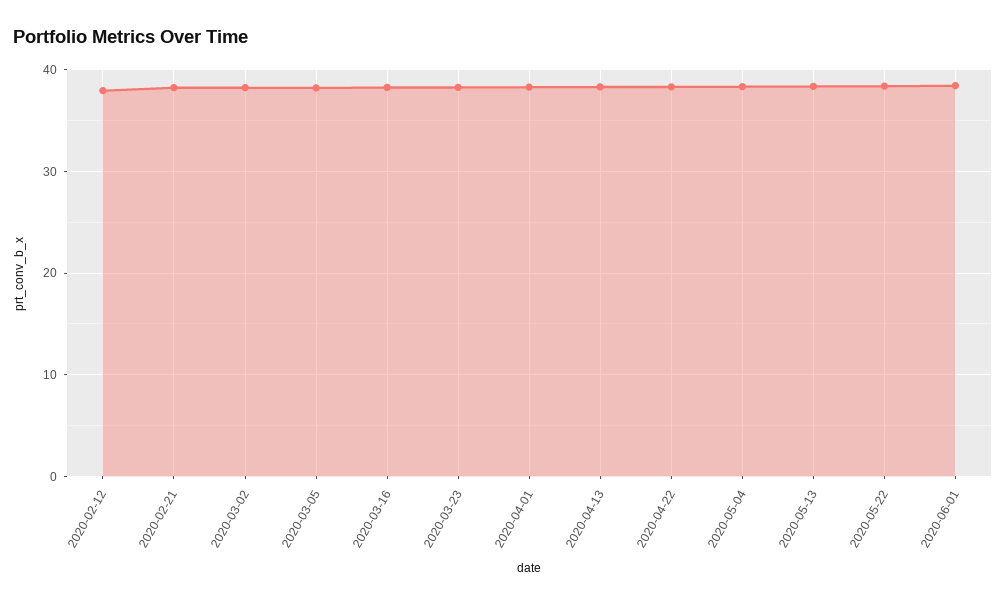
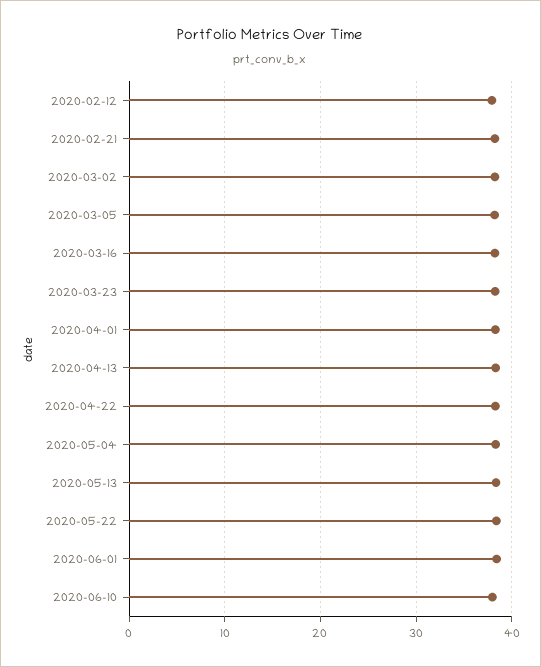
2020-06-10: none -> 38

